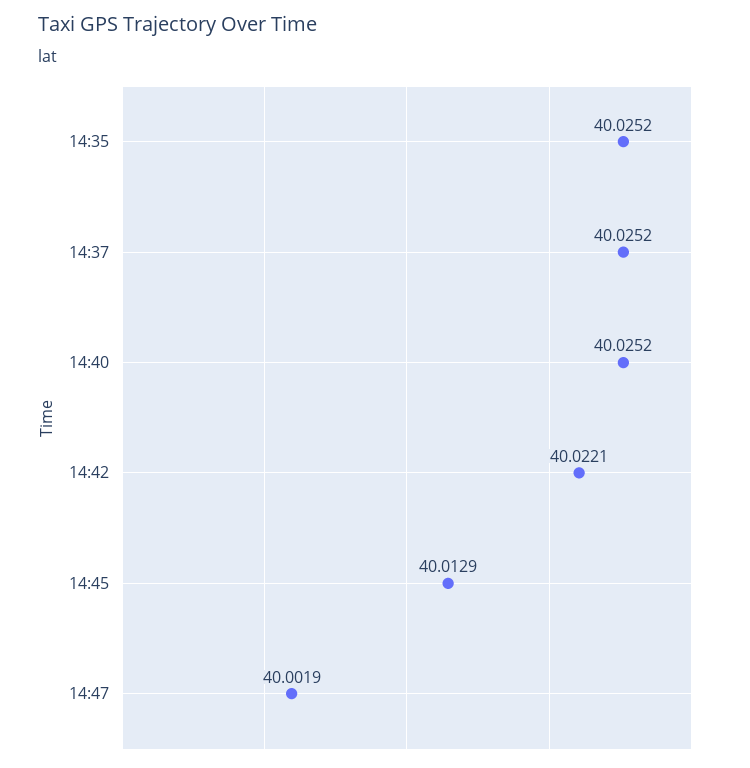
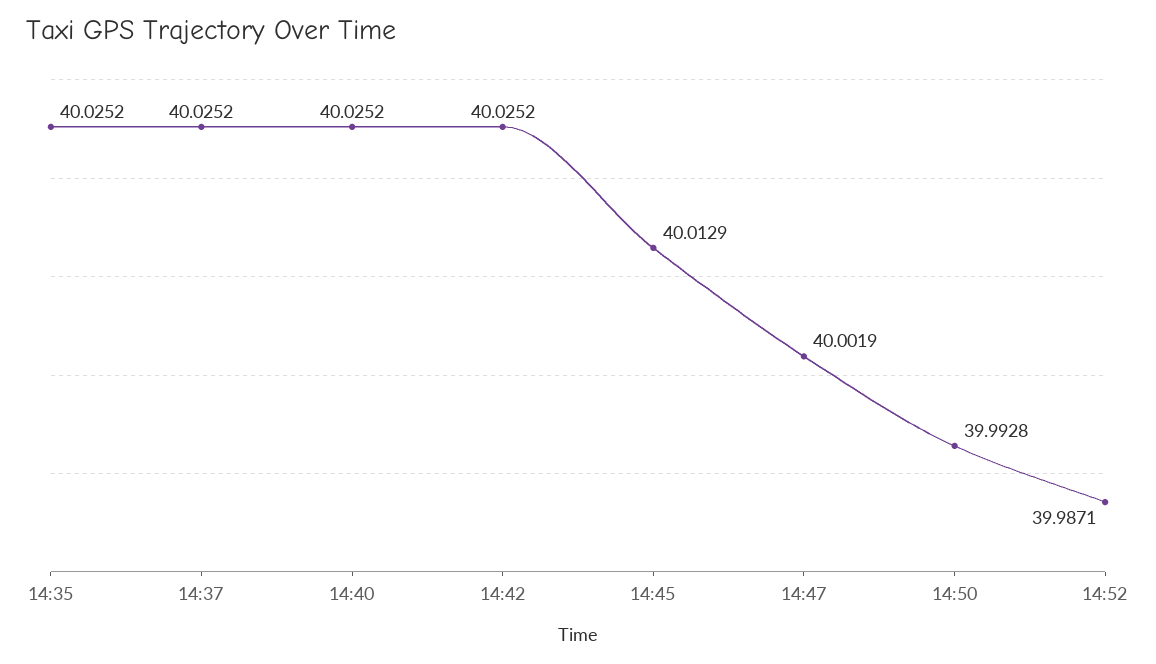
14:42: 40.0221 -> 40.0252
14:50: none -> 39.9928
14:52: none -> 39.9871

